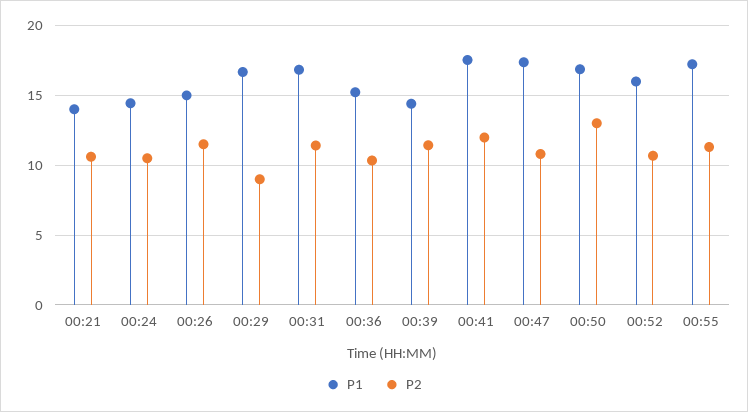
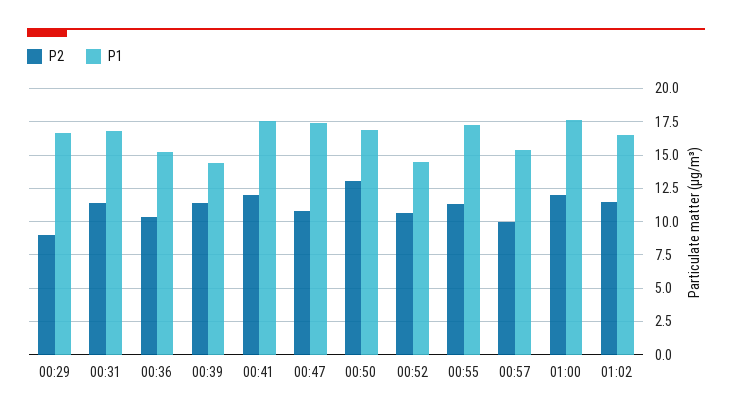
P1, 00:21: 14 -> none
P2, 00:21: 10.5 -> none
P1, 00:24: 14.5 -> none
P2, 00:24: 10.5 -> none
P1, 00:26: 15 -> none
P2, 00:26: 11.5 -> none
P1, 00:52: 16 -> 14.5
P2, 00:57: none -> 10
P1, 00:57: none -> 15.5
P2, 01:00: none -> 12
P1, 01:00: none -> 17.5
P2, 01:02: none -> 11.5
P1, 01:02: none -> 16.5

